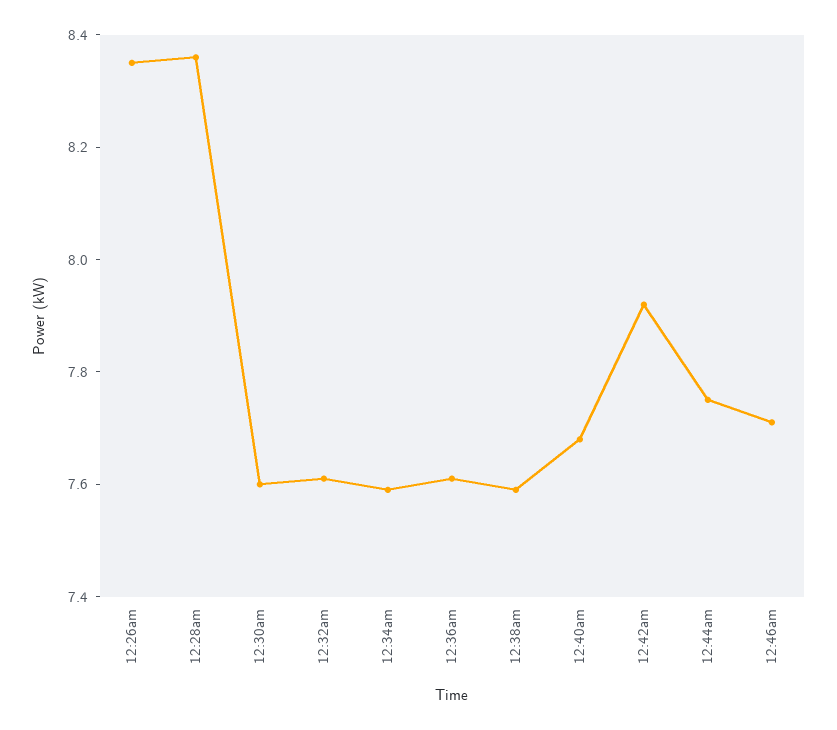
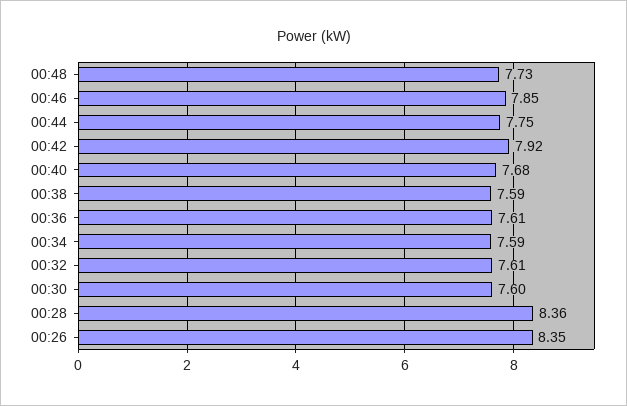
12:46am: 7.7 -> 7.85
00:48: none -> 7.73

